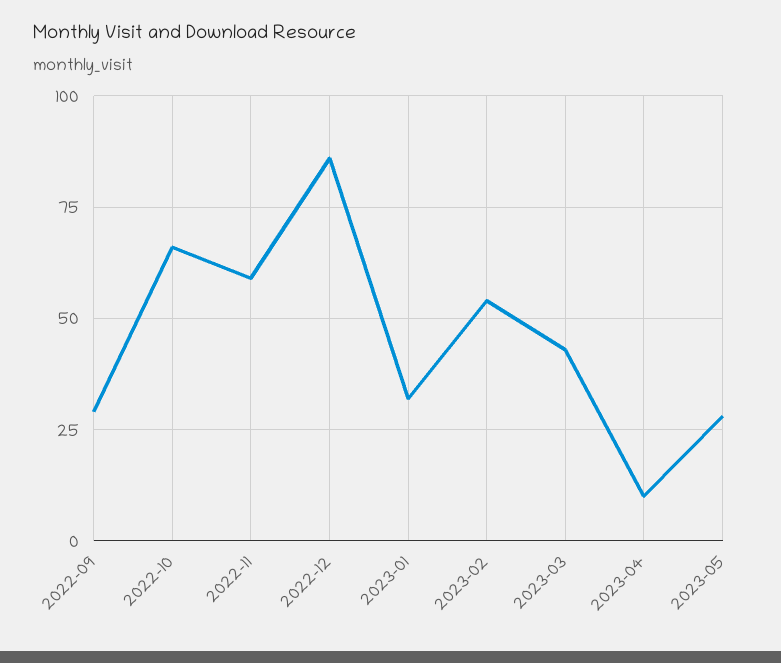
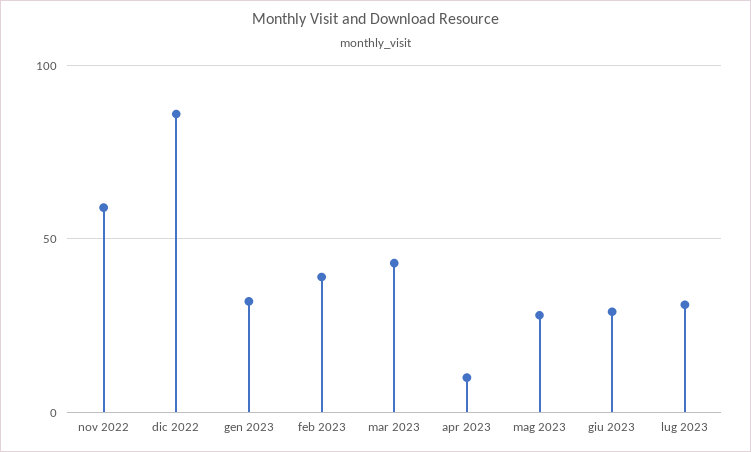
2022-09: 30 -> none
2022-10: 65 -> none
2023-02: 55 -> 40
giu 2023: none -> 30
lug 2023: none -> 30

